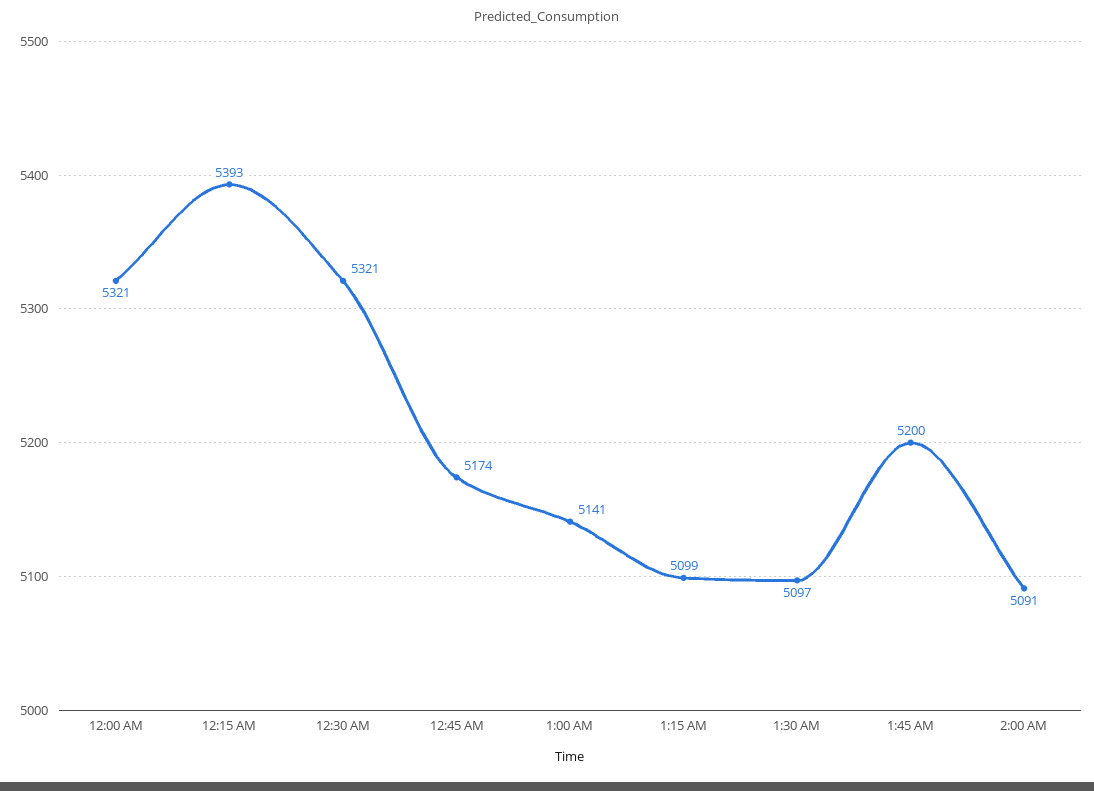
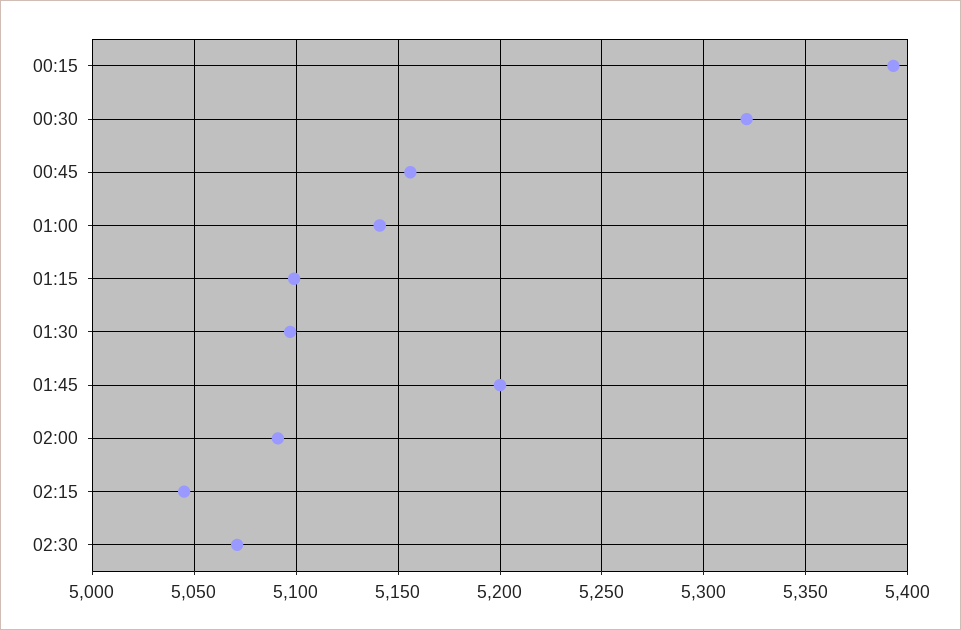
12:00 AM: 5321 -> none
12:45 AM: 5174 -> 5155
02:15: none -> 5045
02:30: none -> 5070

